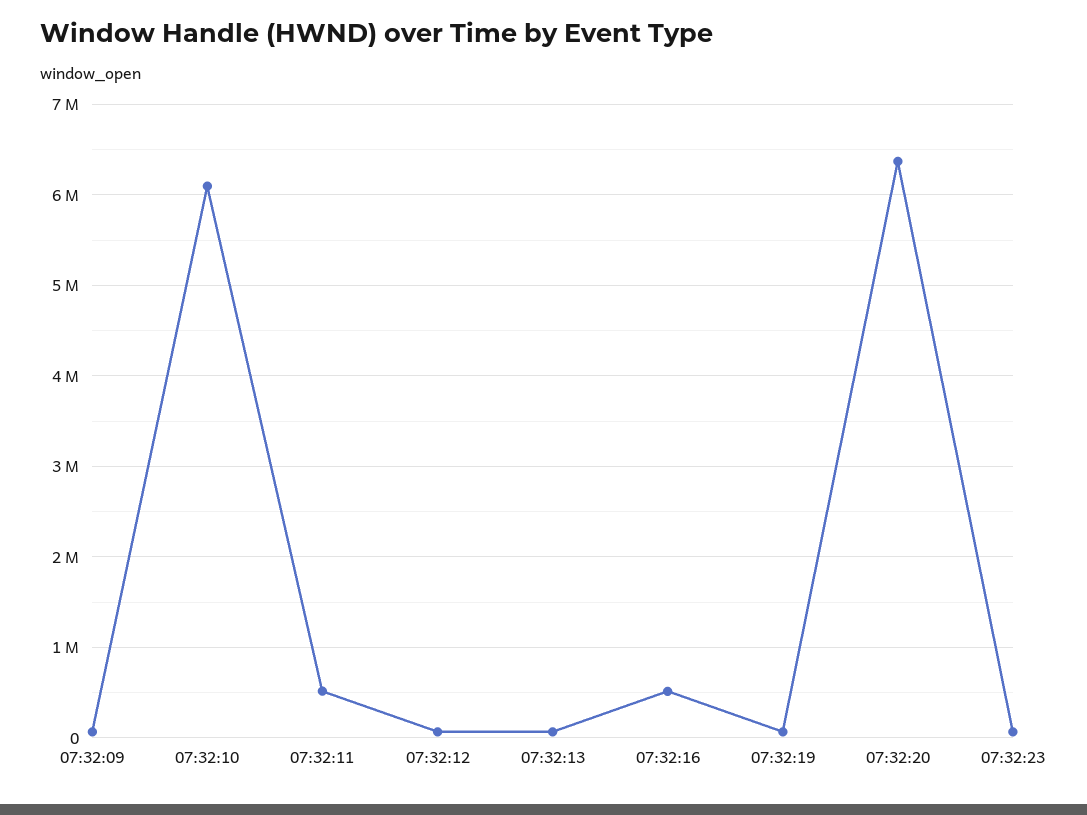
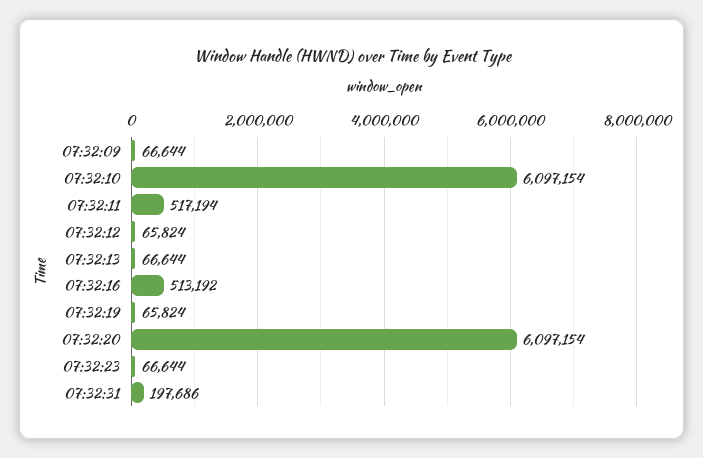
07:32:20: 6400000 -> 6097154
07:32:31: none -> 197686

